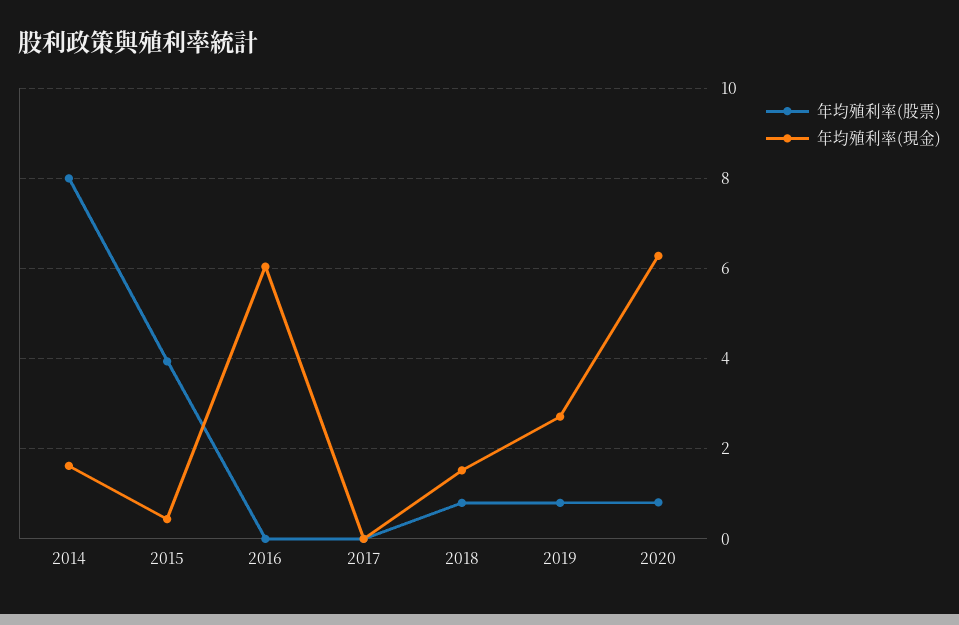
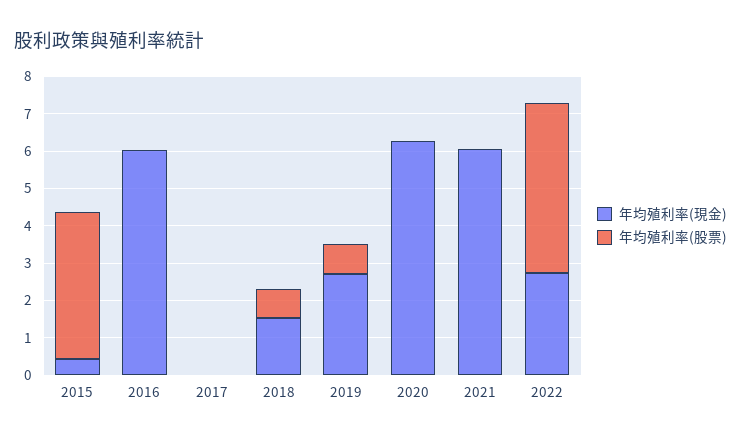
年均殖利率(股票), 2014: 8 -> none
年均殖利率(現金), 2014: 1.6 -> none
年均殖利率(股票), 2020: 0.8 -> 0
年均殖利率(現金), 2021: none -> 6
年均殖利率(股票), 2021: none -> 0
年均殖利率(現金), 2022: none -> 2.75
年均殖利率(股票), 2022: none -> 4.5

